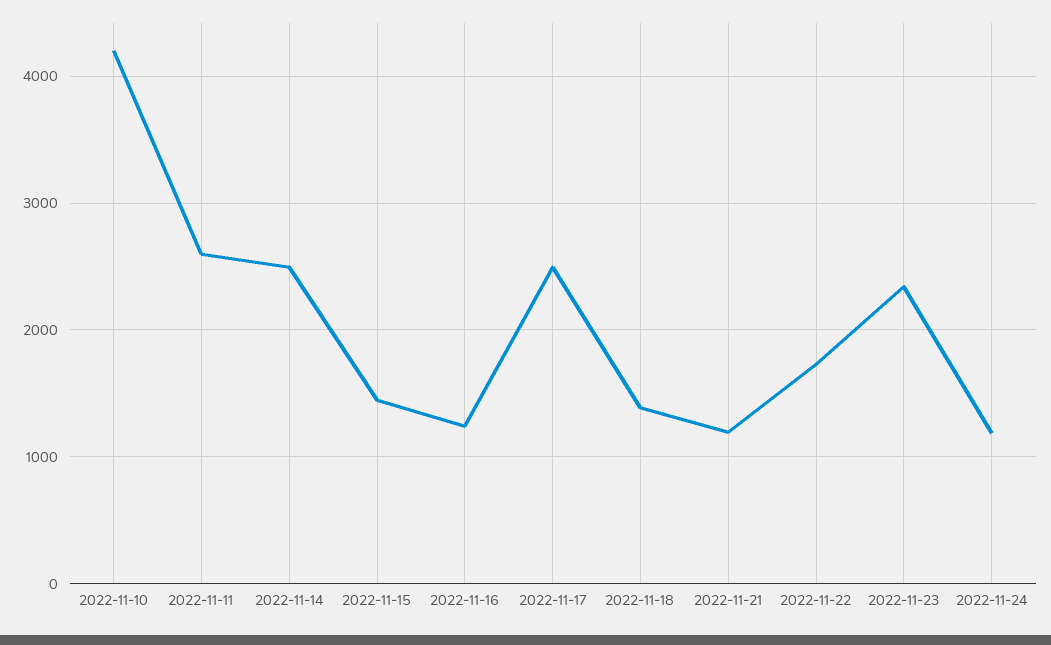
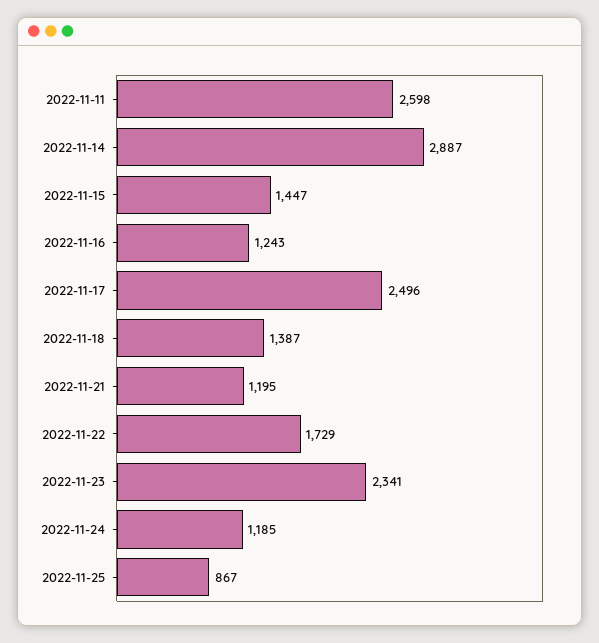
2022-11-10: 4200 -> none
2022-11-14: 2500 -> 2887
2022-11-25: none -> 867

